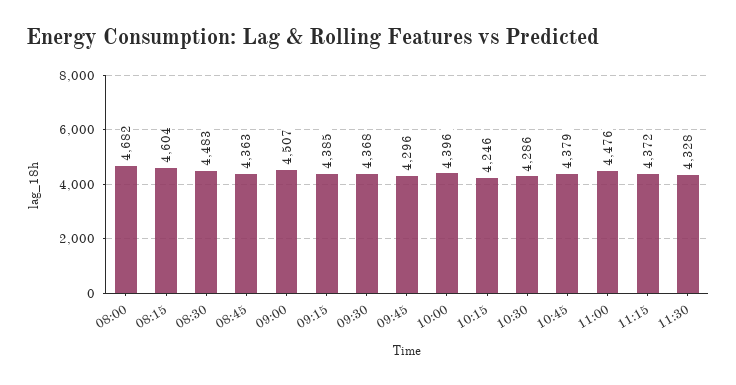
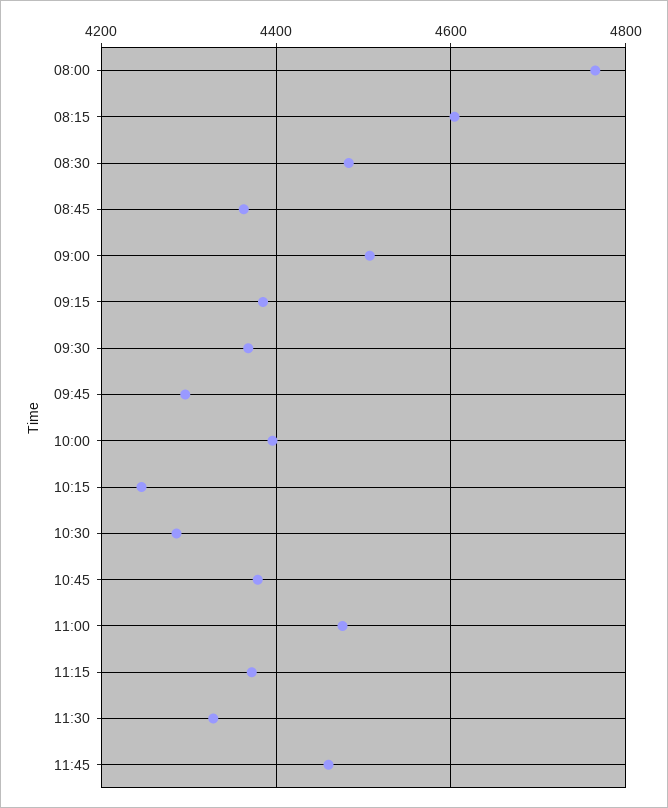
08:00: 4682 -> 4760
11:45: none -> 4460

